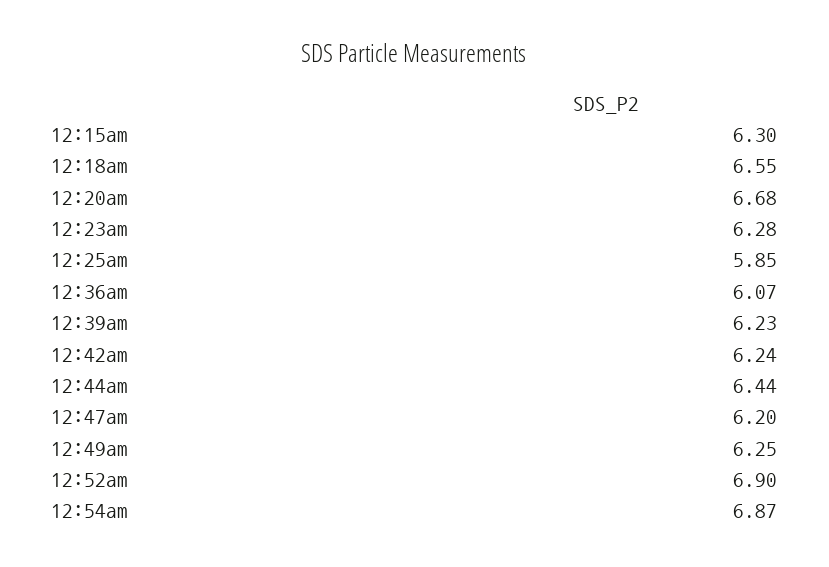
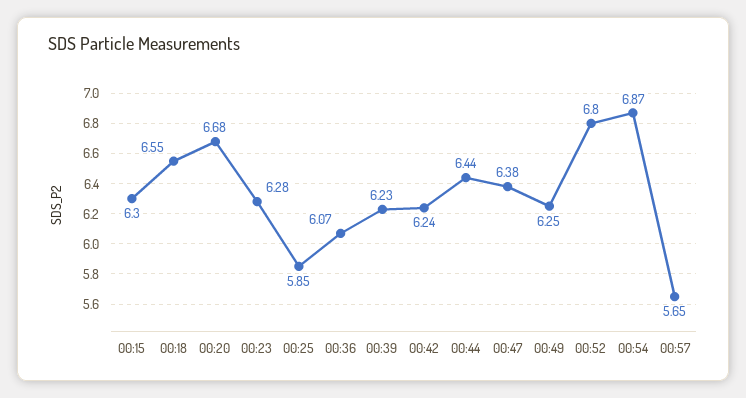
12:47am: 6.2 -> 6.38
12:52am: 6.9 -> 6.8
00:57: none -> 5.65

